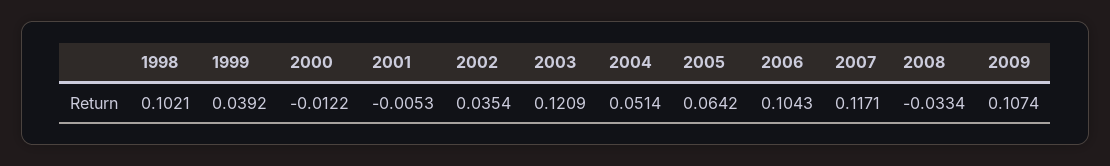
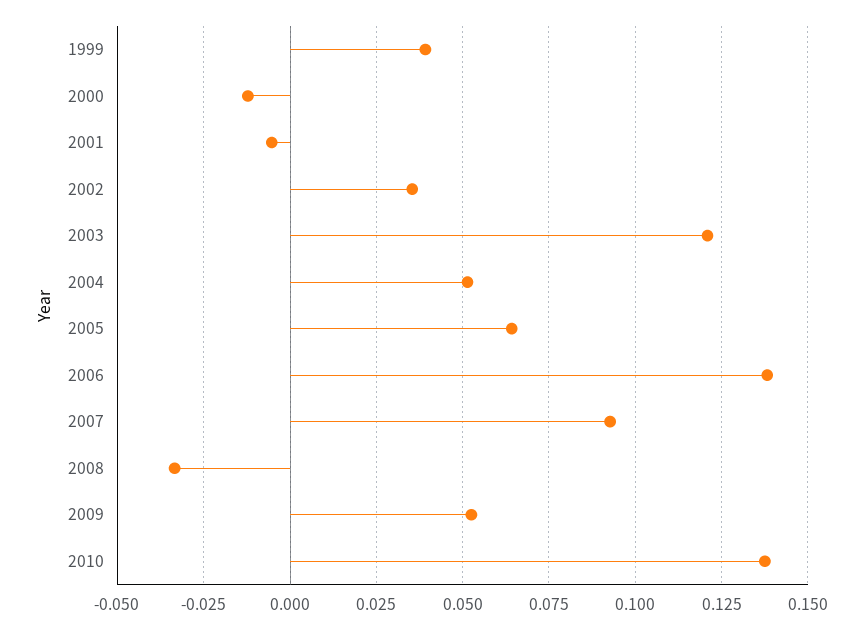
1998: 0.1021 -> none
2006: 0.1043 -> 0.1375
2007: 0.1171 -> 0.0925
2009: 0.1074 -> 0.0525
2010: none -> 0.1375

